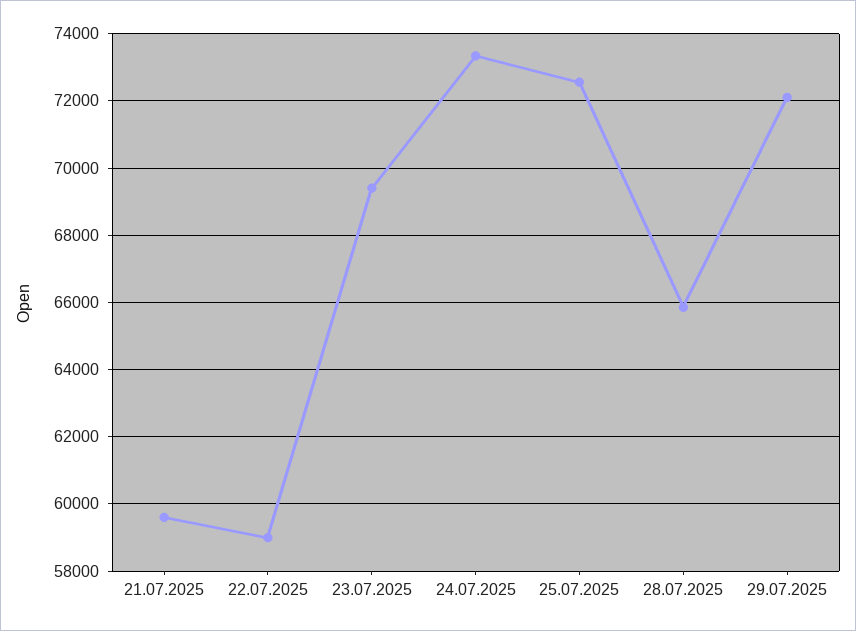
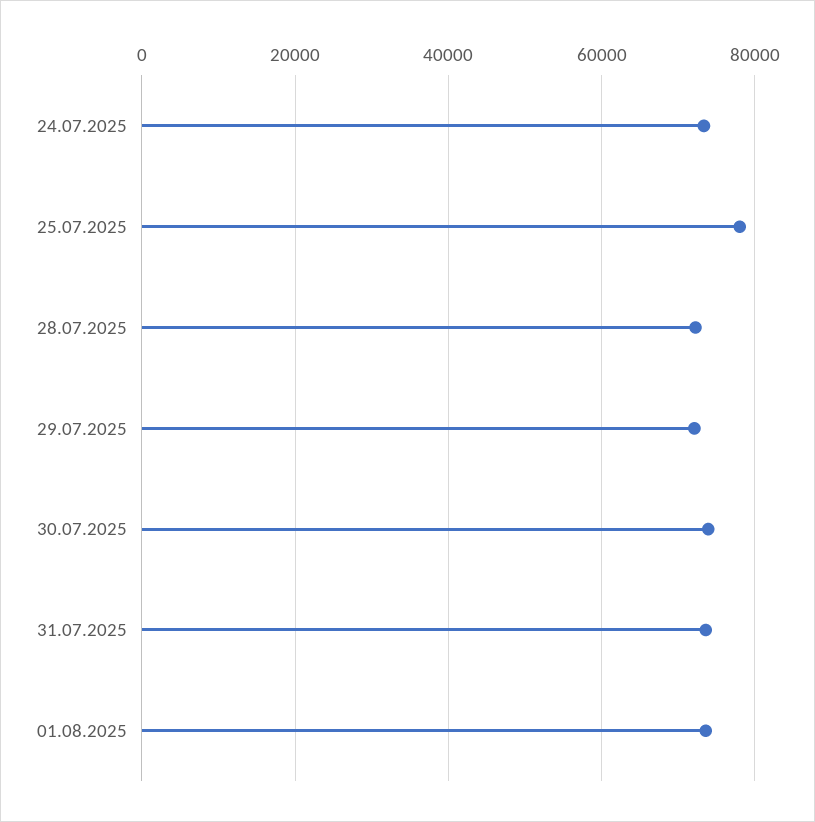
21.07.2025: 59600 -> none
22.07.2025: 59000 -> none
23.07.2025: 69400 -> none
25.07.2025: 72600 -> 78000
28.07.2025: 65800 -> 72000
30.07.2025: none -> 74000
31.07.2025: none -> 74000
01.08.2025: none -> 74000

